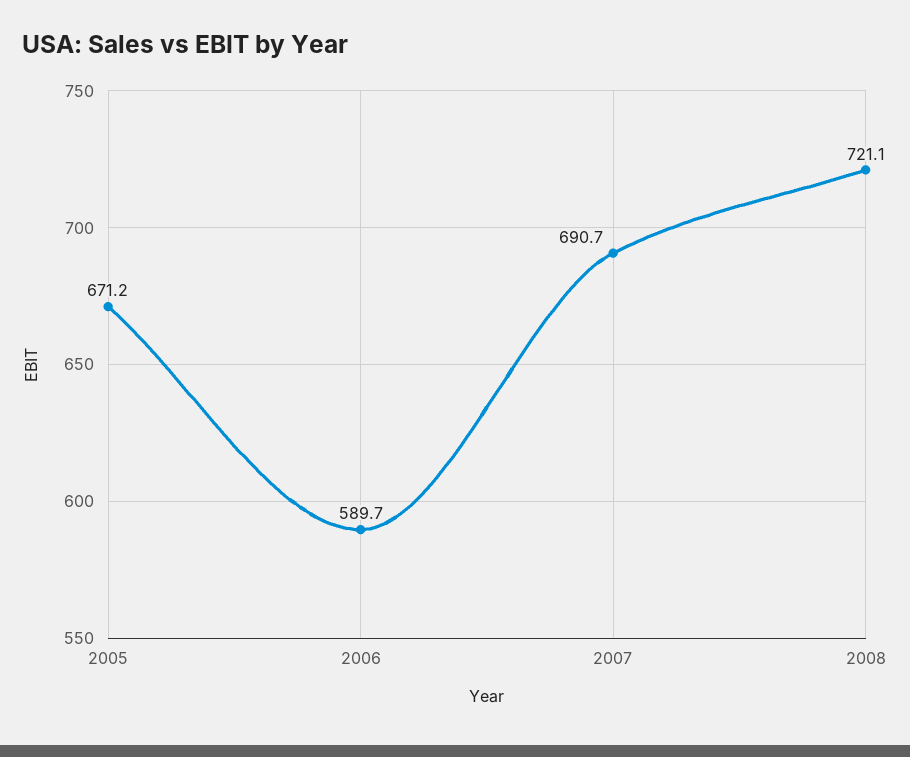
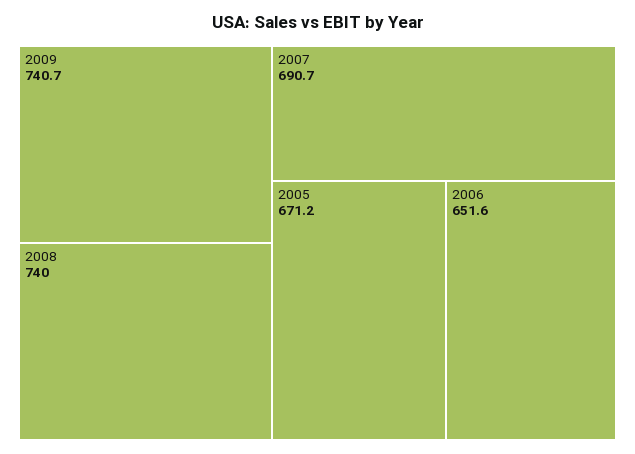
2006: 589.7 -> 651.6
2008: 721.1 -> 740
2009: none -> 740.7

